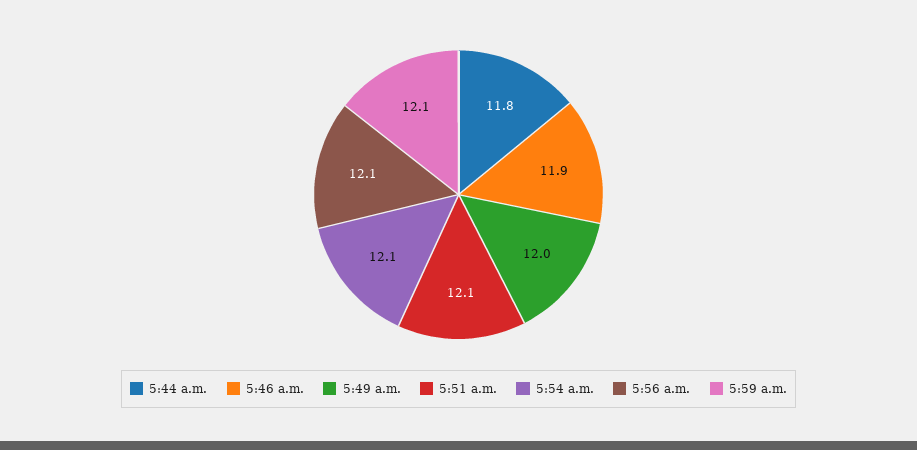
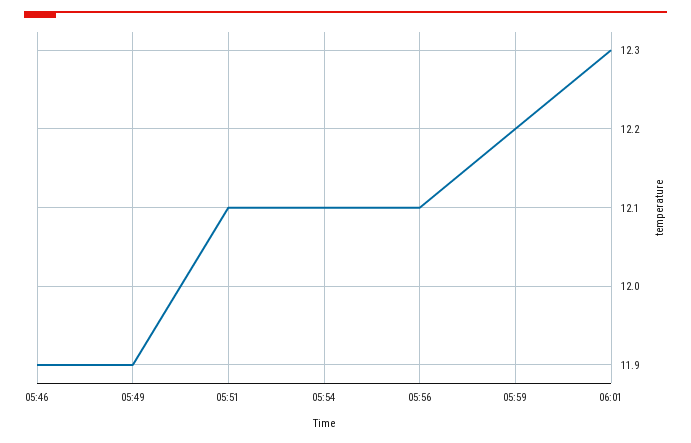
5:44 a.m.: 11.8 -> none
5:49 a.m.: 12 -> 11.9
5:59 a.m.: 12.1 -> 12.2
06:01: none -> 12.3

